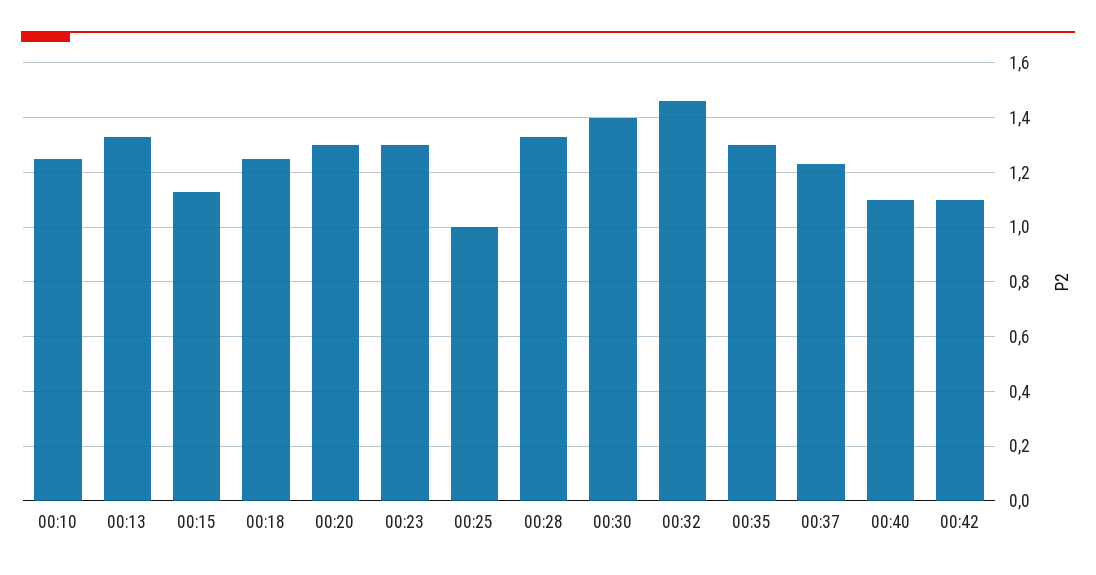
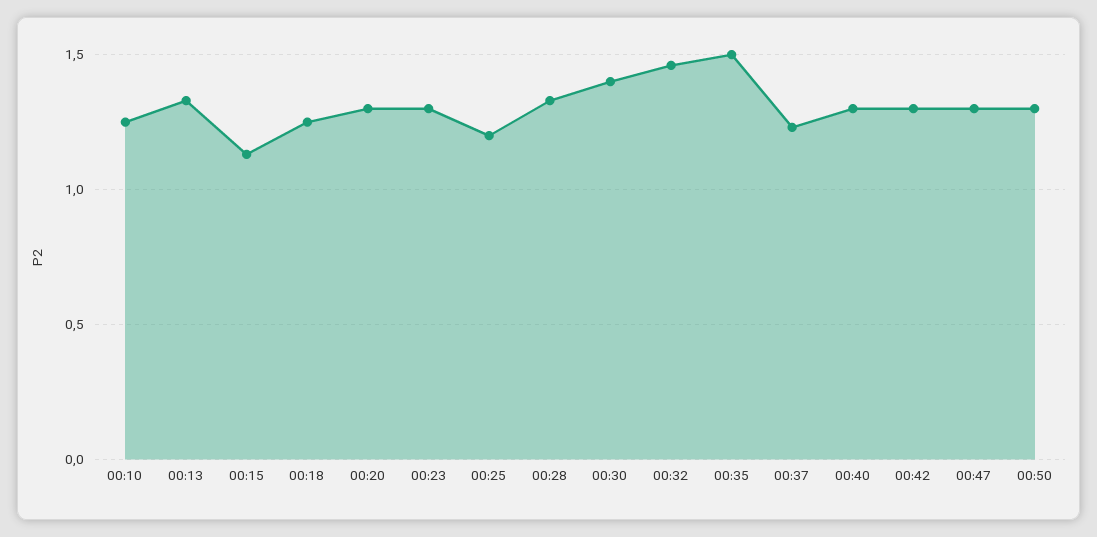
00:25: 1 -> 1.2
00:35: 1.3 -> 1.5
00:40: 1.1 -> 1.3
00:42: 1.1 -> 1.3
00:47: none -> 1.3
00:50: none -> 1.3

